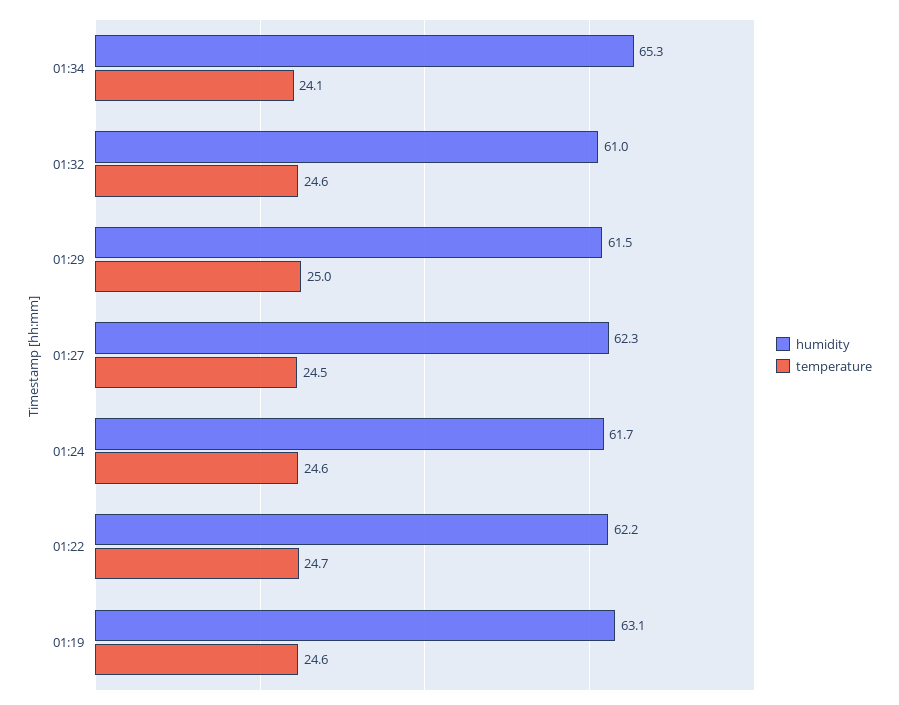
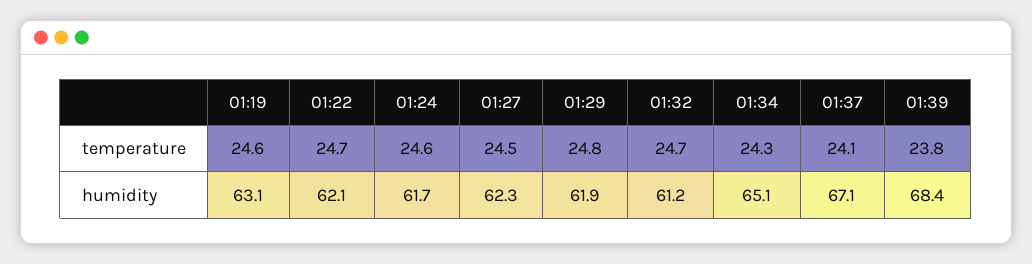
humidity, 01:34: 65.3 -> 65.1
temperature, 01:34: 24.1 -> 24.3
humidity, 01:32: 61 -> 61.2
temperature, 01:32: 24.6 -> 24.7
humidity, 01:29: 61.5 -> 61.9
temperature, 01:29: 25 -> 24.8
humidity, 01:22: 62.2 -> 62.1
temperature, 01:37: none -> 24.1
temperature, 01:39: none -> 23.8
humidity, 01:37: none -> 67.1
humidity, 01:39: none -> 68.4

